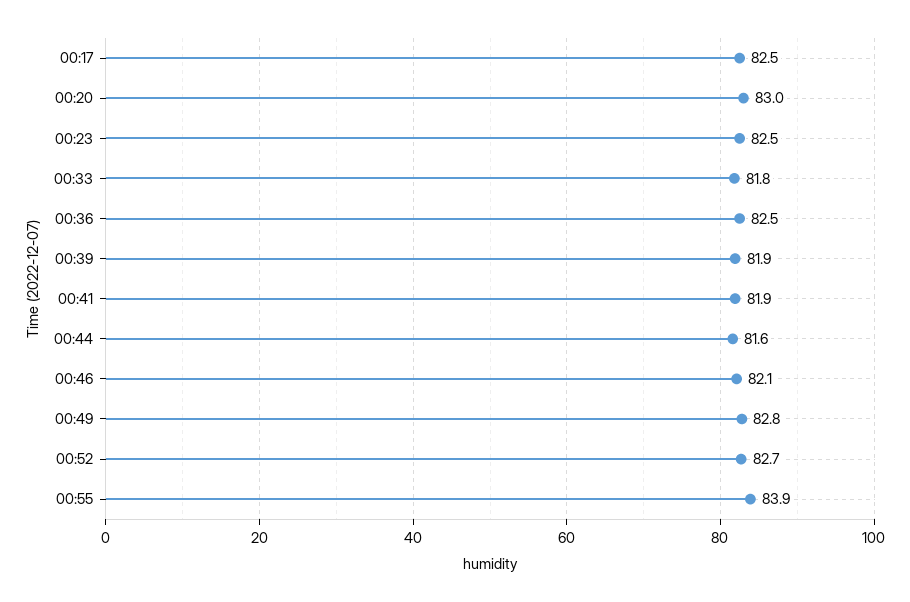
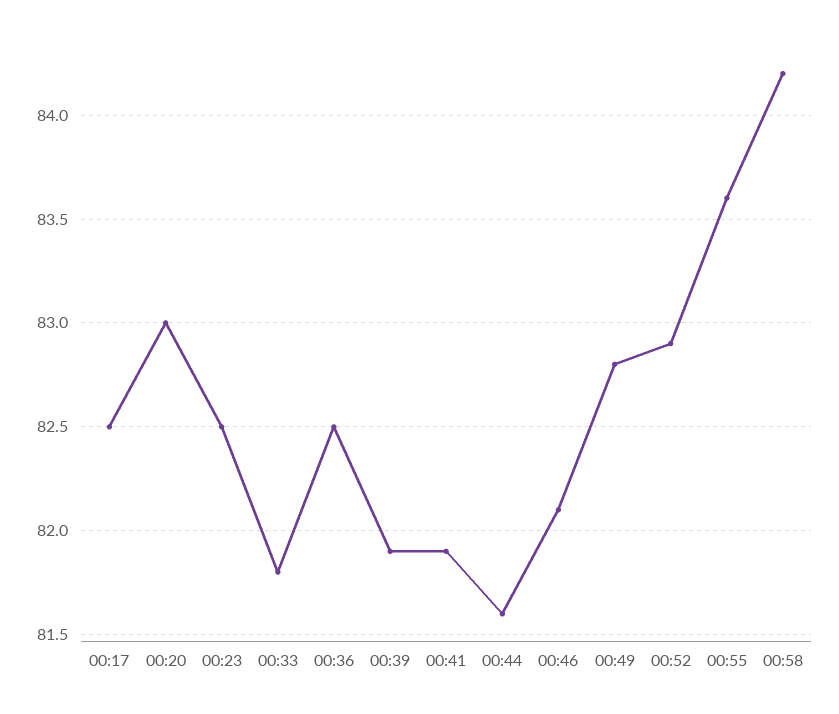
00:52: 82.7 -> 82.9
00:55: 83.9 -> 83.6
00:58: none -> 84.2

